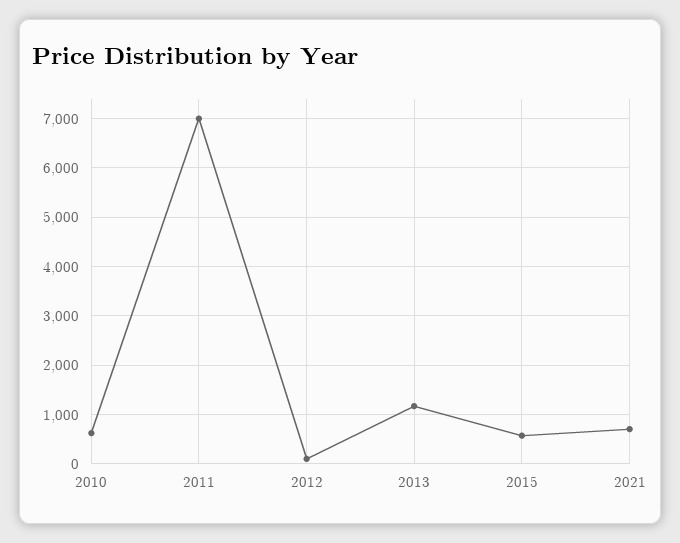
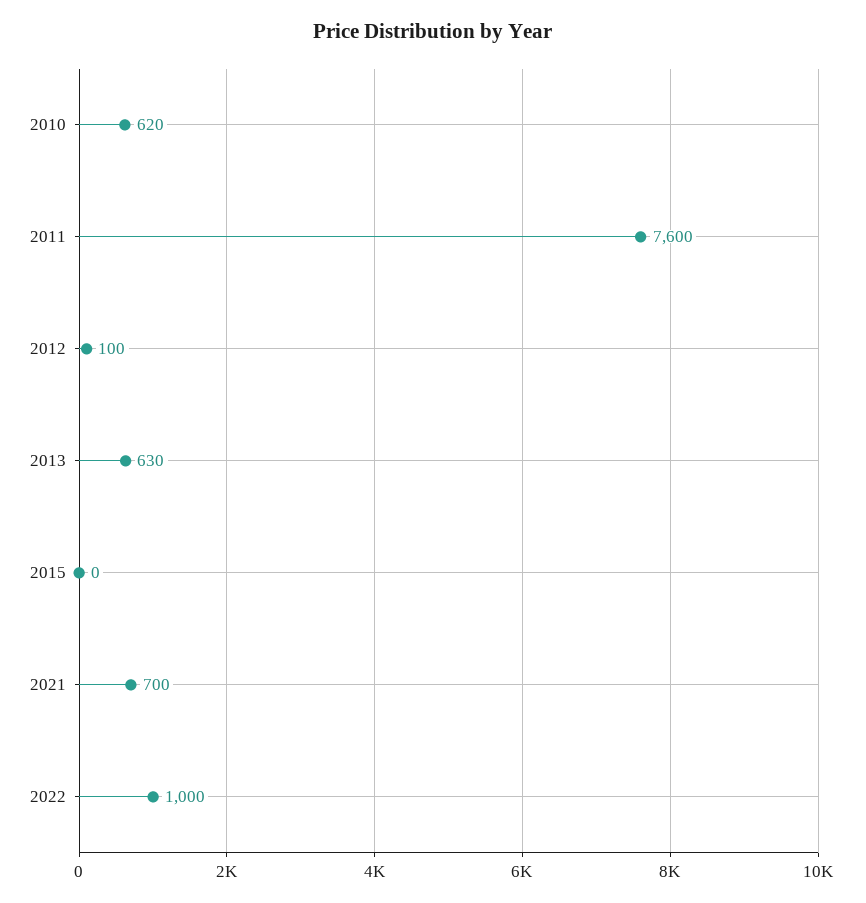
2011: 7000 -> 7600
2013: 1200 -> 630
2015: 600 -> 0
2022: none -> 1000

